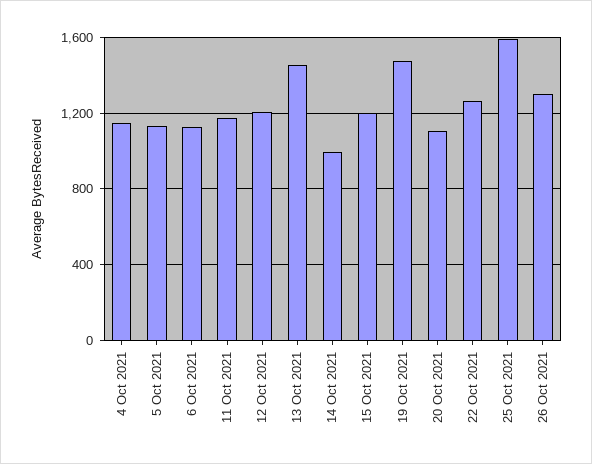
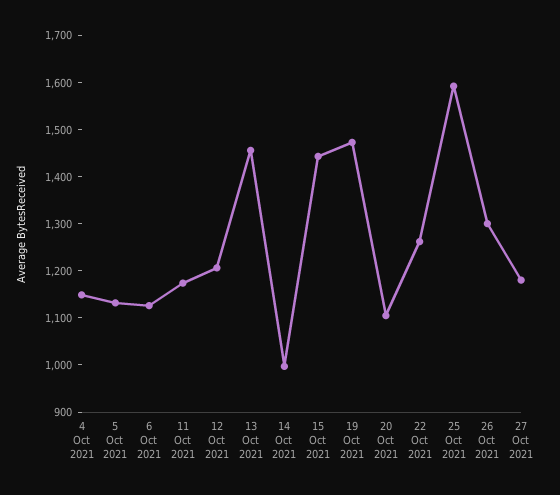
15 Oct 2021: 1200 -> 1440
27 Oct 2021: none -> 1180

